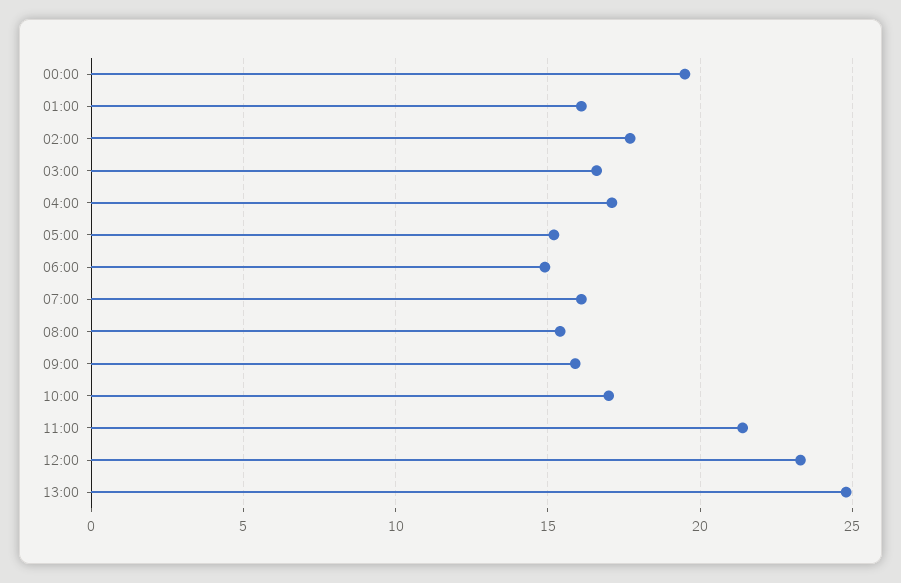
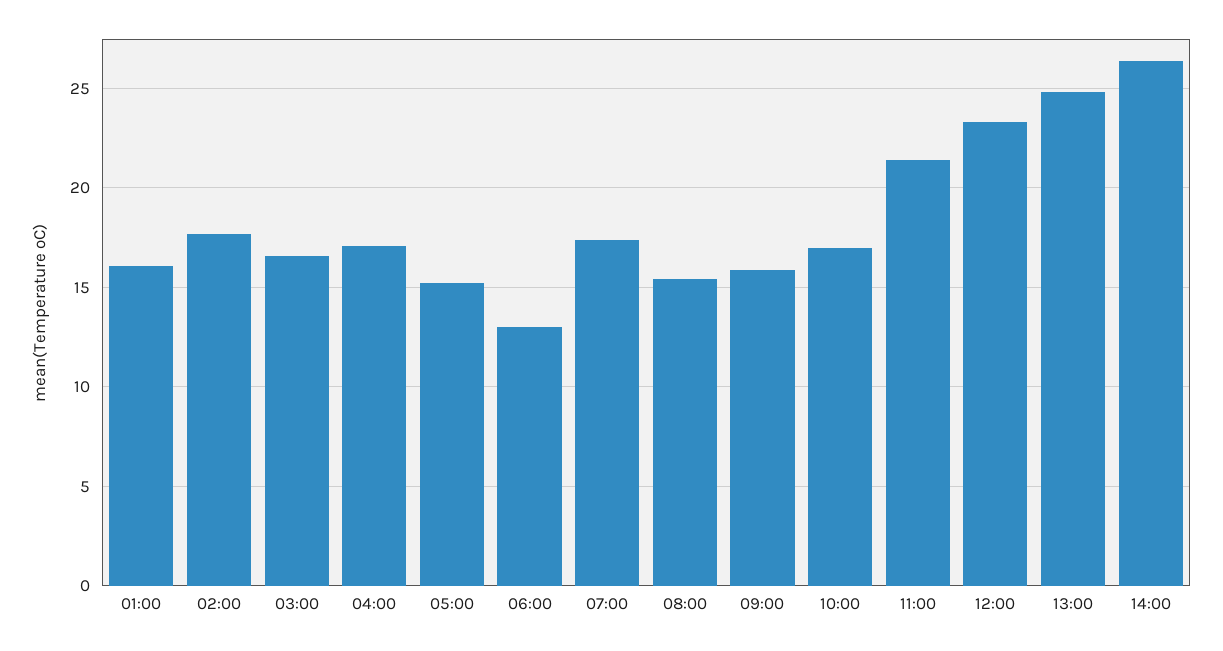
00:00: 19.5 -> none
06:00: 15 -> 13
07:00: 16 -> 17.5
14:00: none -> 26.5

